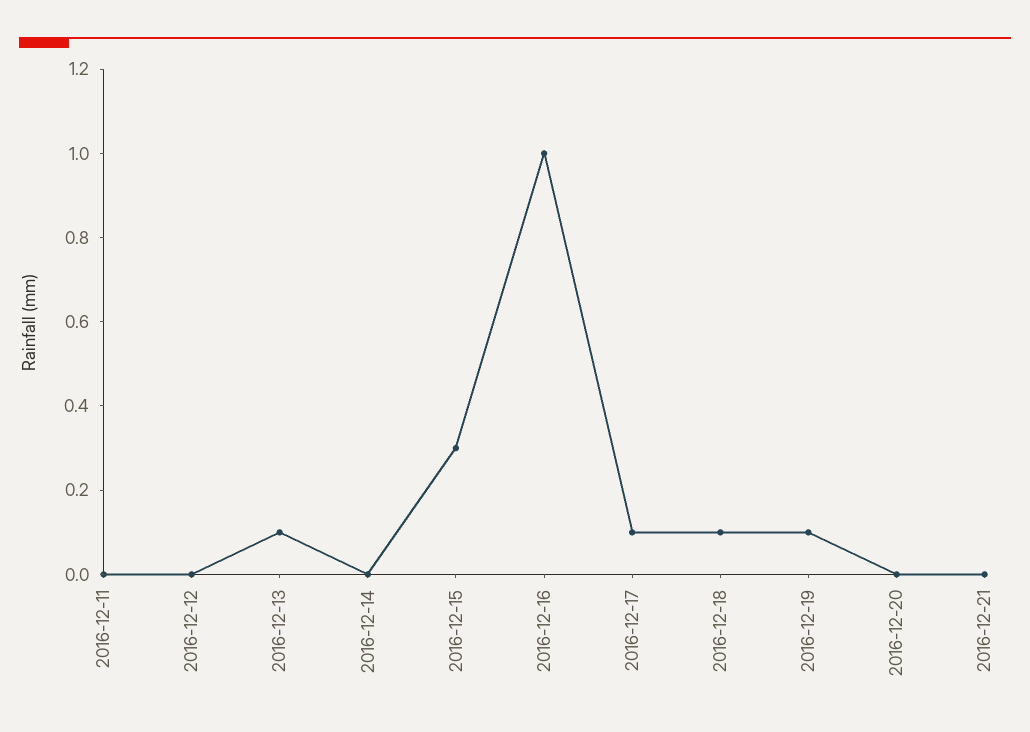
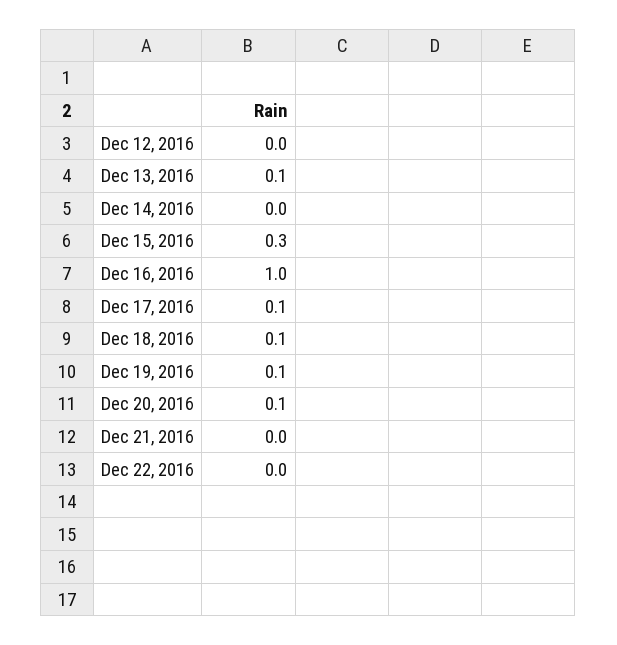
2016-12-11: 0 -> none
2016-12-20: 0 -> 0.1
Dec 22, 2016: none -> 0

